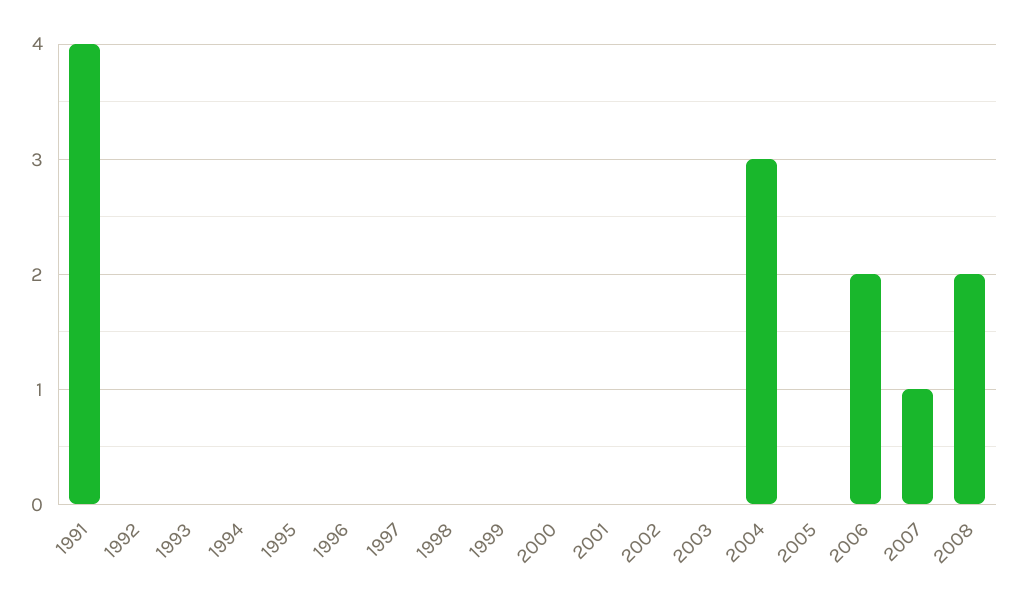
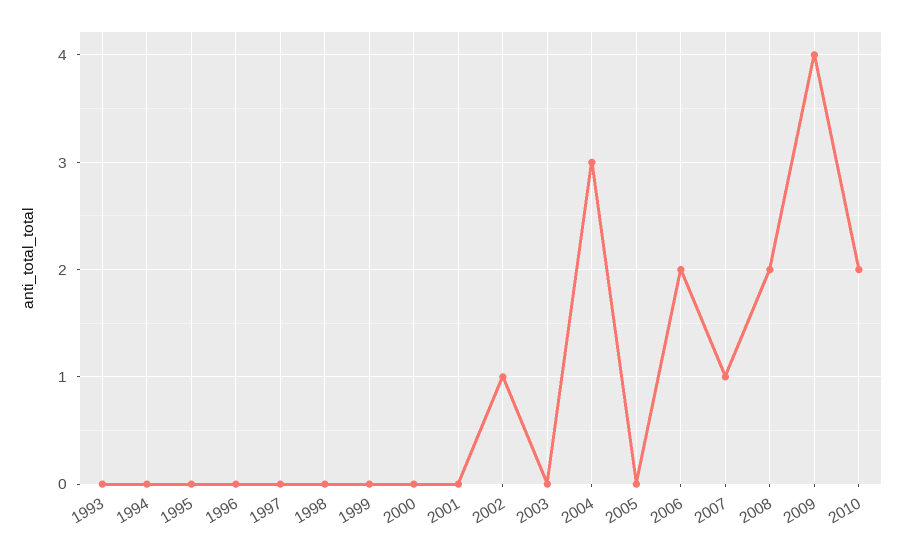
1991: 4 -> none
1992: 0 -> none
2002: 0 -> 1
2009: none -> 4
2010: none -> 2

